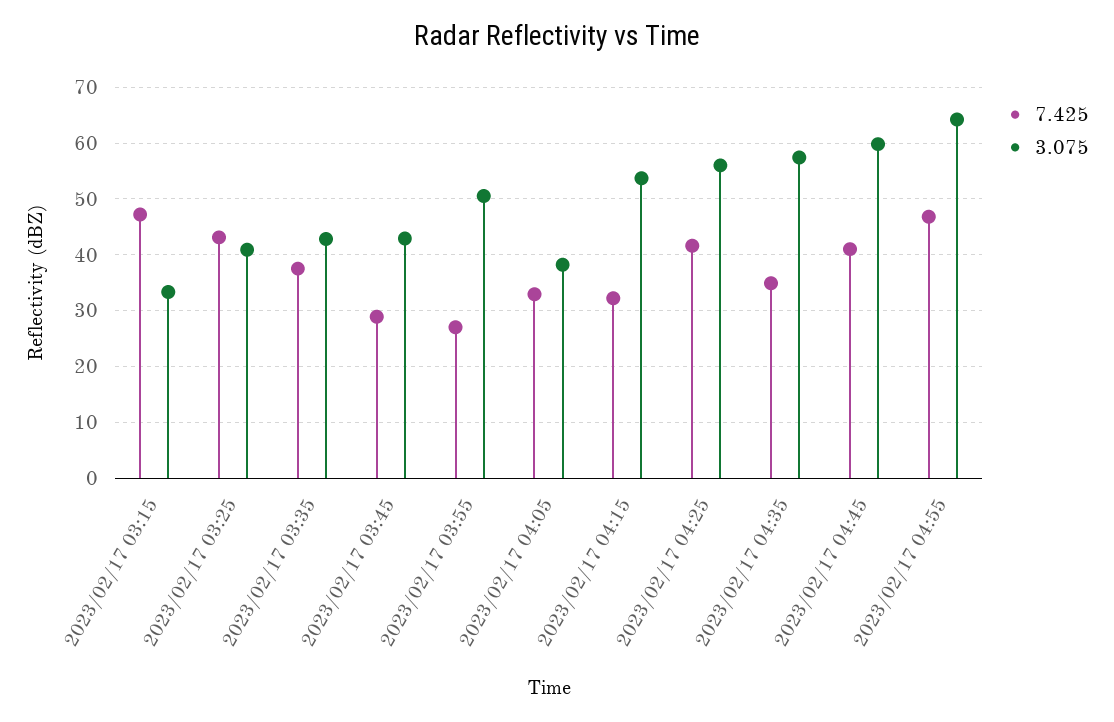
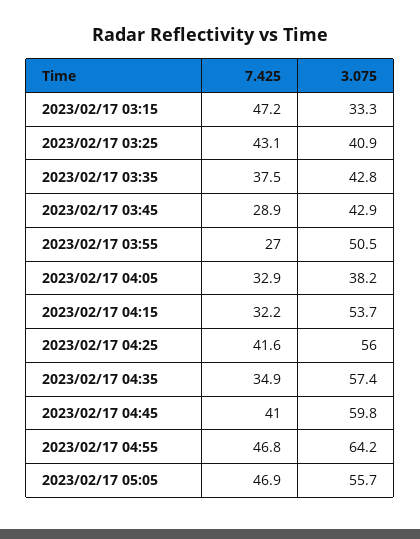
7.425, 2023/02/17 05:05: none -> 46.9
3.075, 2023/02/17 05:05: none -> 55.7

